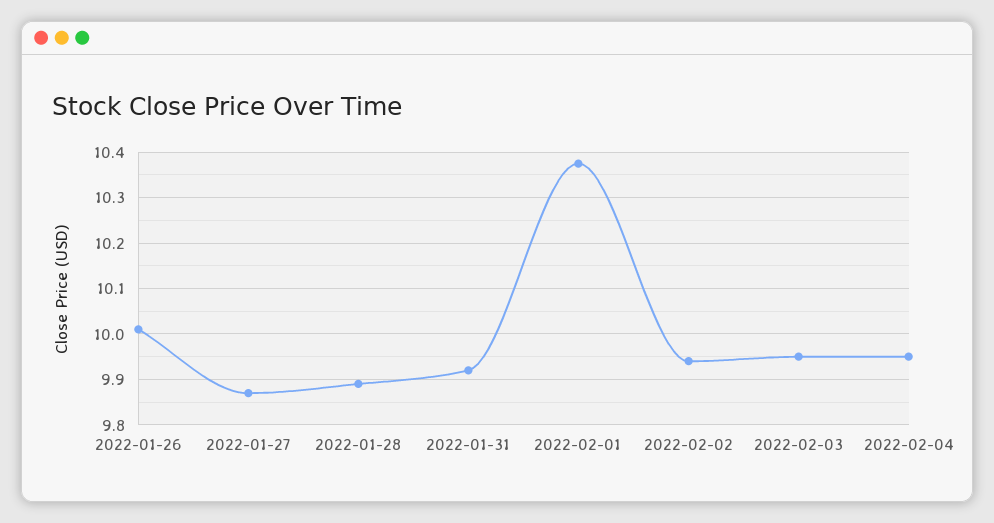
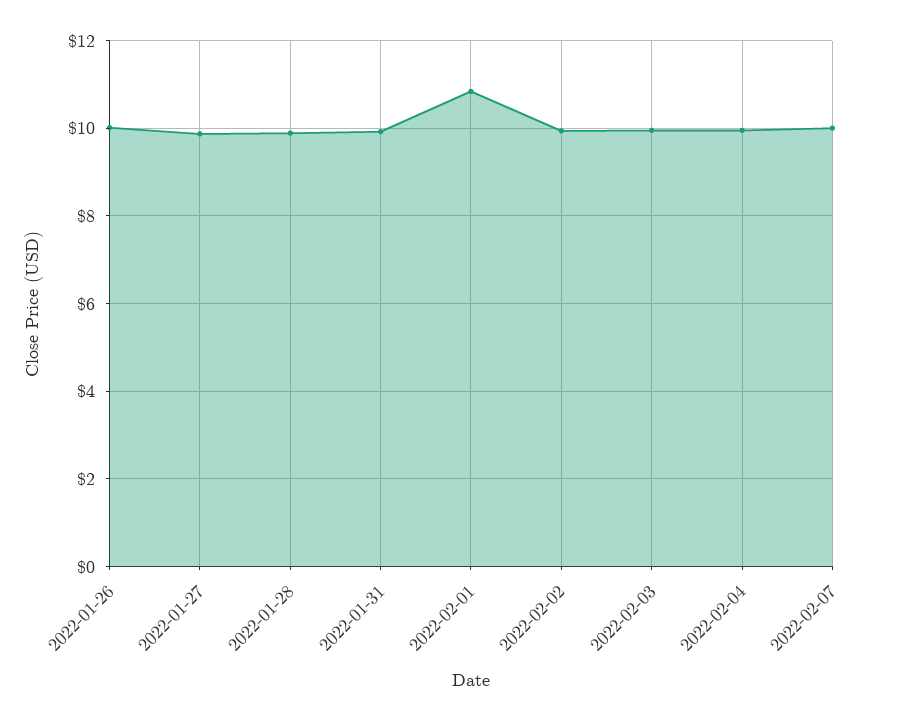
2022-02-01: 10.38 -> 10.8
2022-02-07: none -> 10

